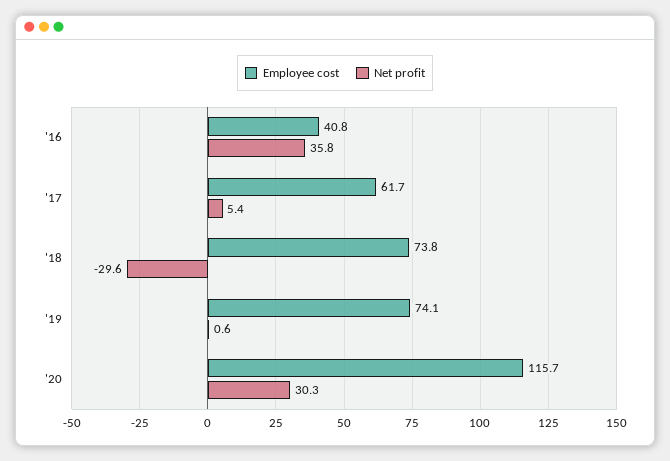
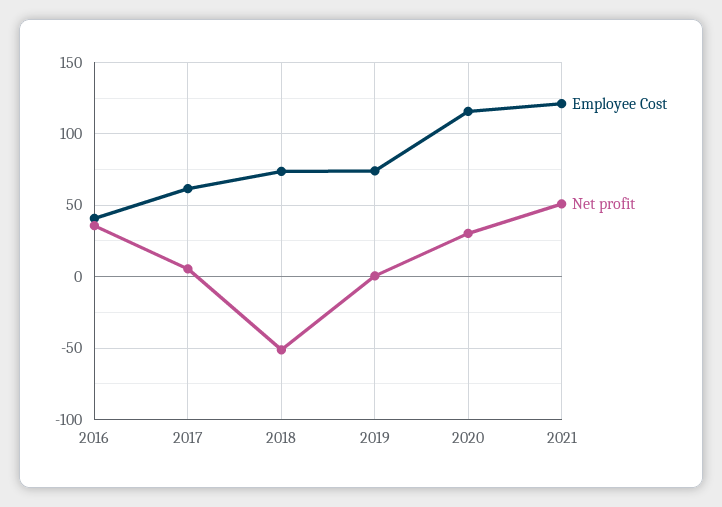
Net profit, '18: -29.6 -> -50
Employee cost, 2021: none -> 120
Net profit, 2021: none -> 50

